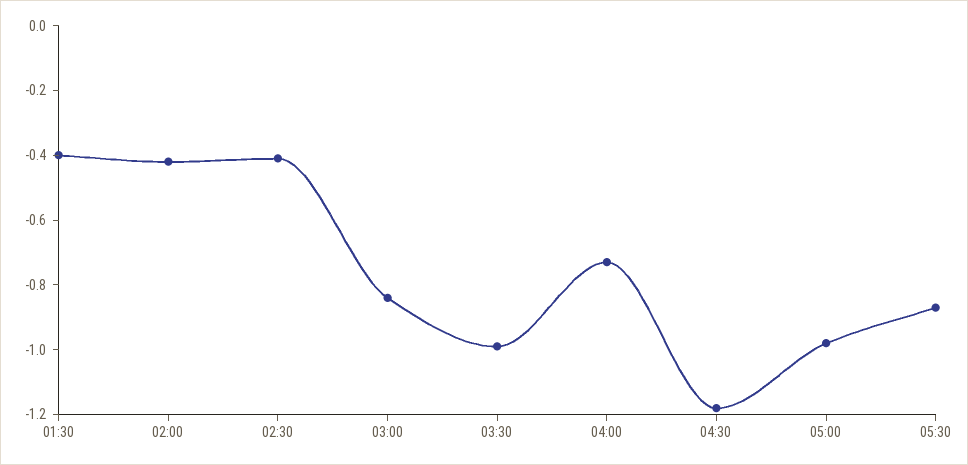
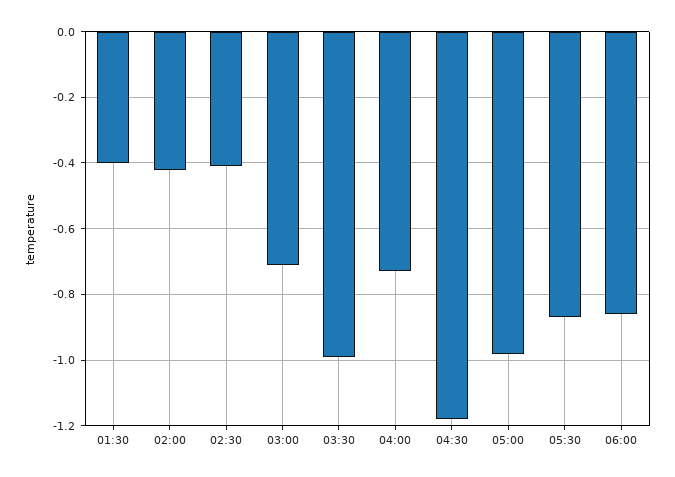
03:00: -0.85 -> -0.7
06:00: none -> -0.85

